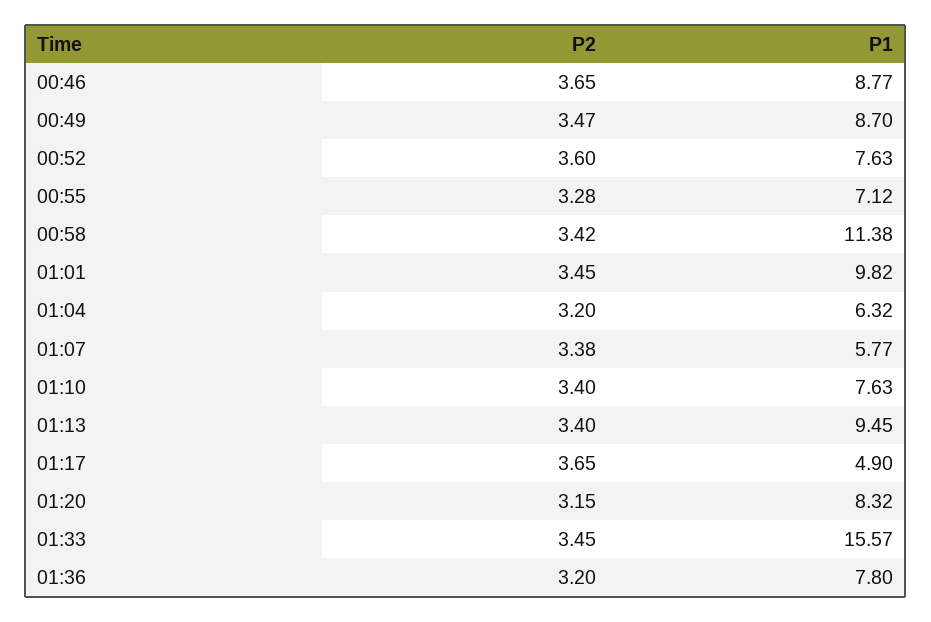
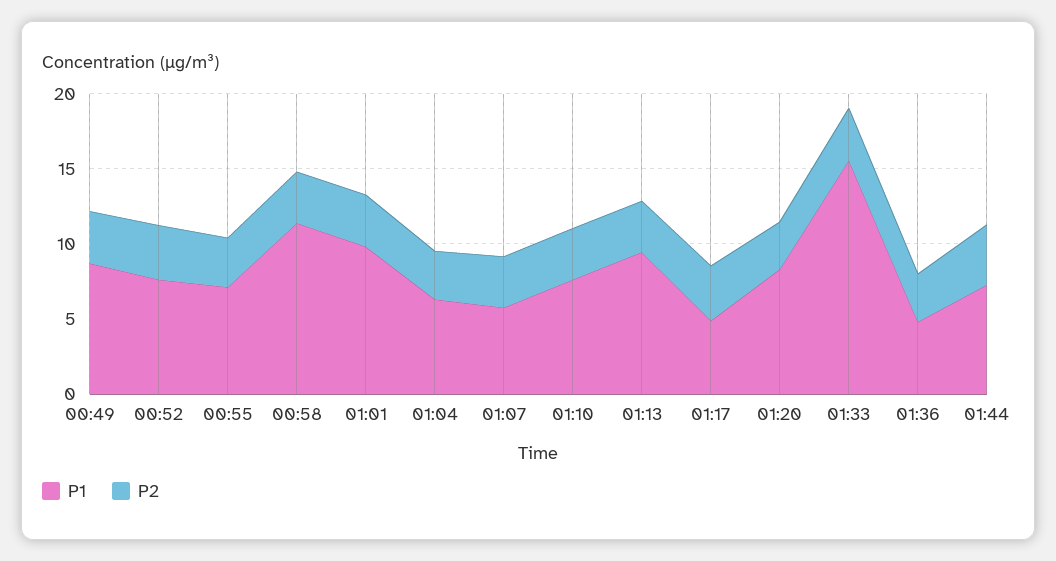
P2, 00:46: 3.65 -> none
P1, 00:46: 8.77 -> none
P1, 01:36: 7.8 -> 5
P1, 01:44: none -> 7
P2, 01:44: none -> 4

